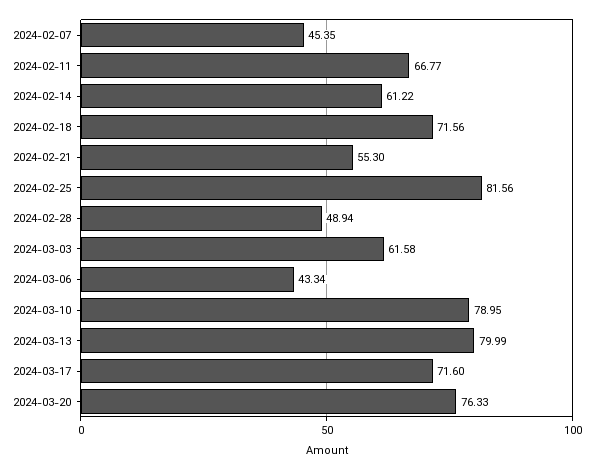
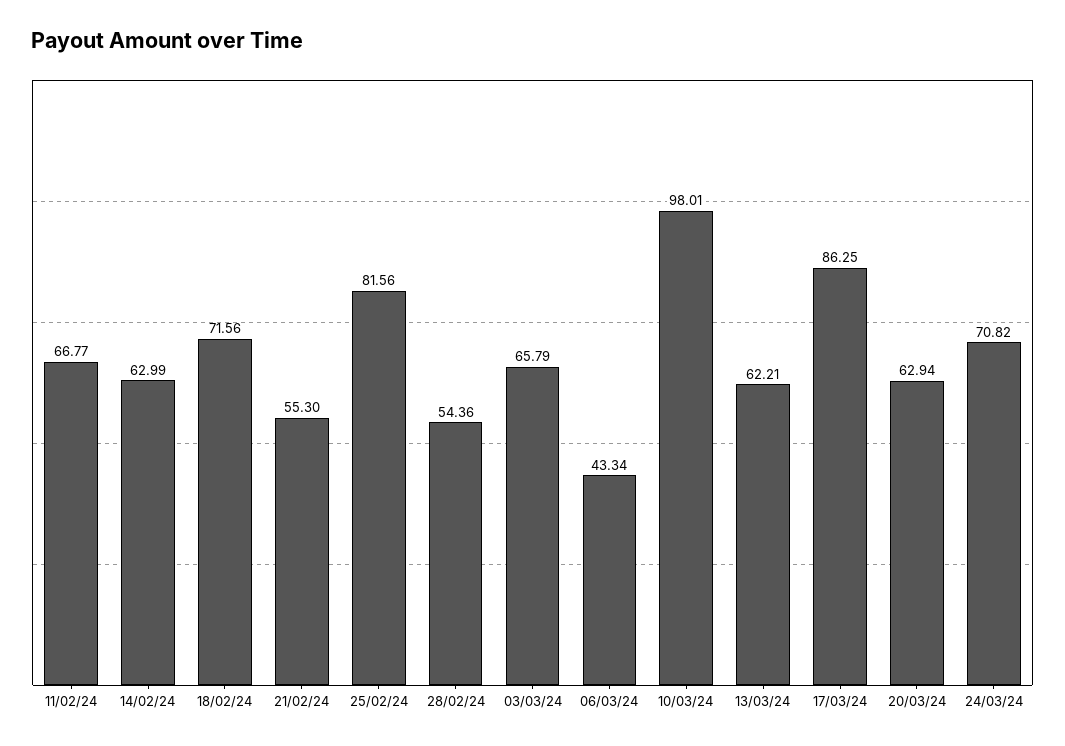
2024-02-07: 45.35 -> none
2024-02-14: 61.22 -> 62.99
2024-02-28: 48.94 -> 54.36
2024-03-03: 61.58 -> 65.79
2024-03-10: 78.95 -> 98.01
2024-03-13: 79.99 -> 62.21
2024-03-17: 71.6 -> 86.25
2024-03-20: 76.33 -> 62.94
24/03/24: none -> 70.82

